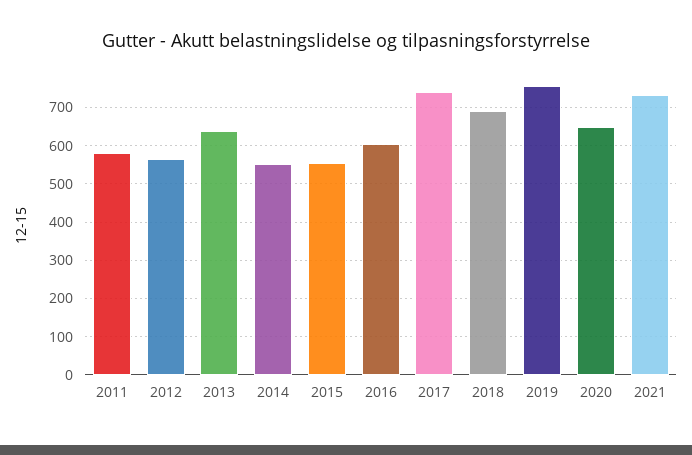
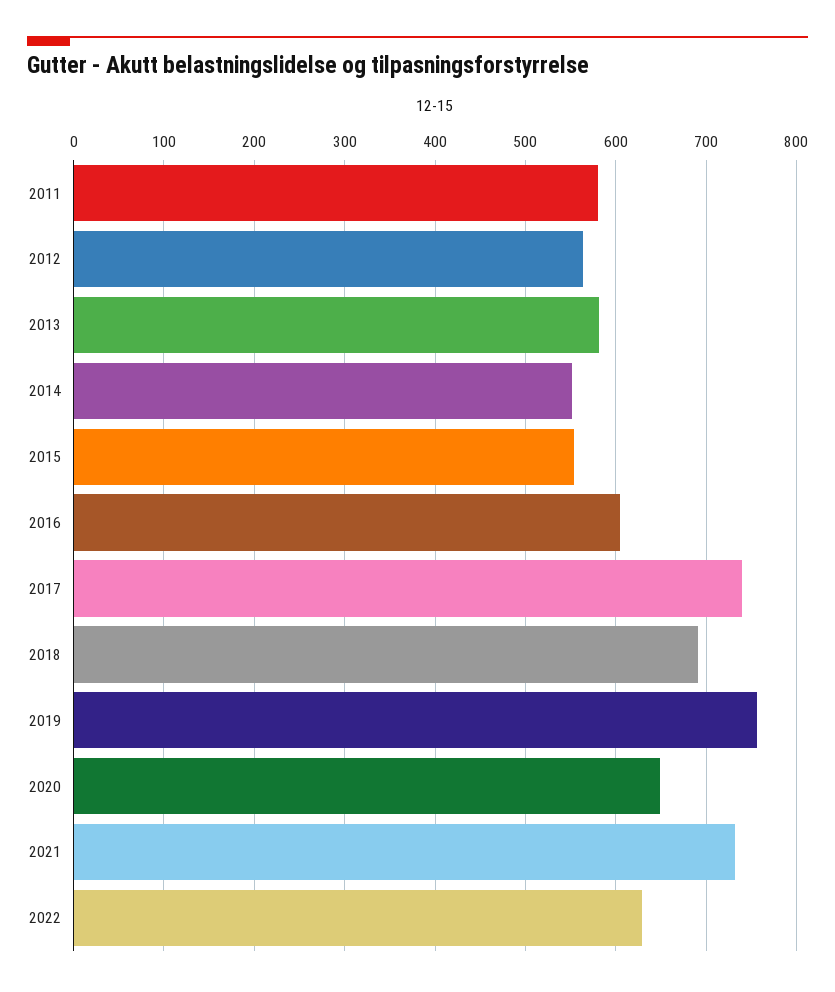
2013: 640 -> 580
2022: none -> 630

